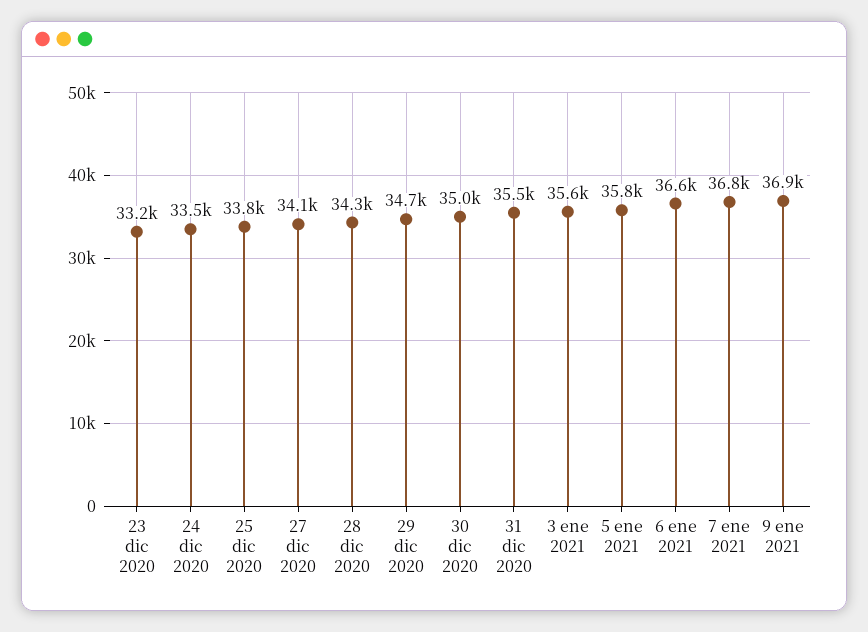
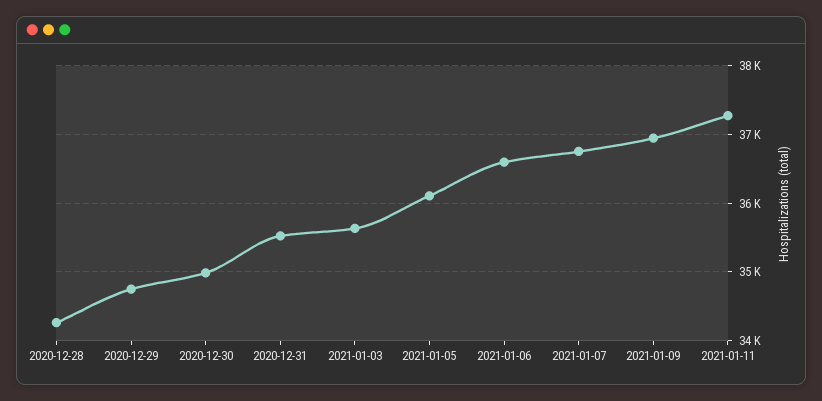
23 dic 2020: 33200 -> none
24 dic 2020: 33500 -> none
25 dic 2020: 33800 -> none
27 dic 2020: 34100 -> none
5 ene 2021: 35800 -> 36100
2021-01-11: none -> 37300

